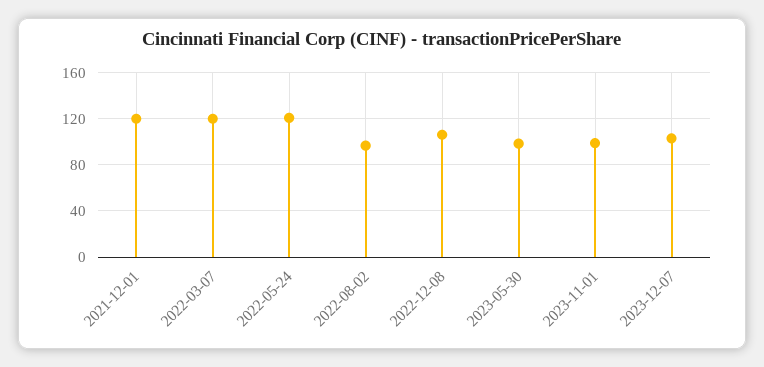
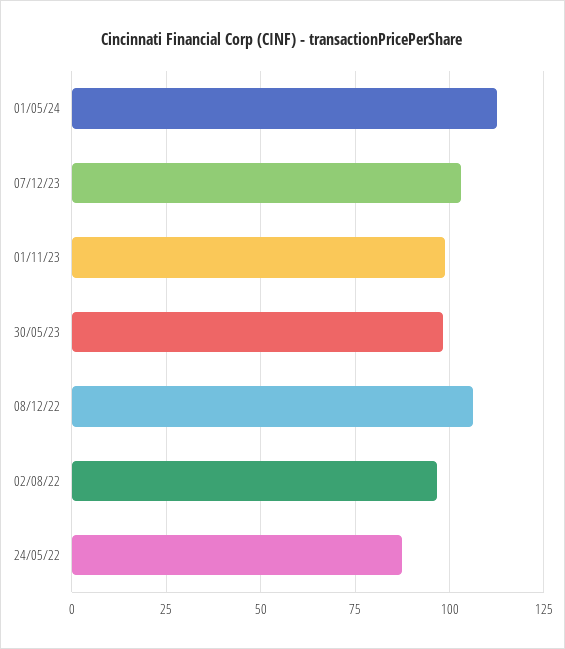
2021-12-01: 120 -> none
2022-03-07: 120 -> none
2022-05-24: 120 -> 87.5
01/05/24: none -> 112.5

